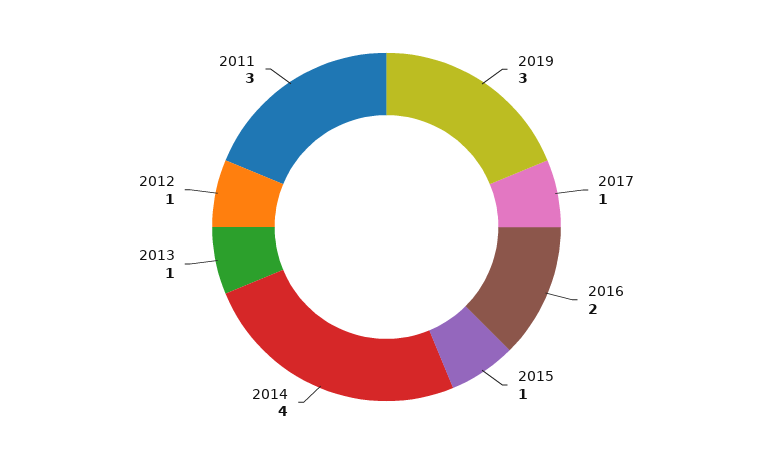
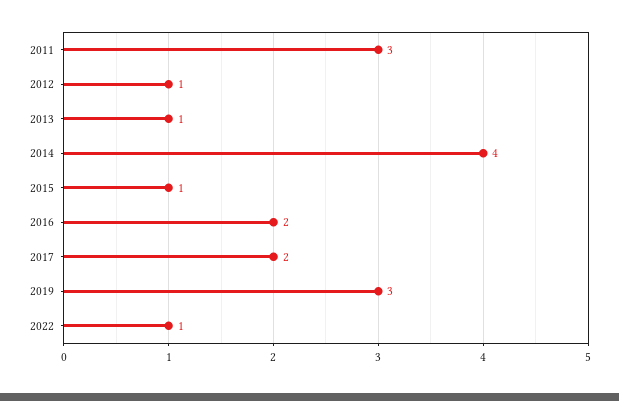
2017: 1 -> 2
2022: none -> 1

